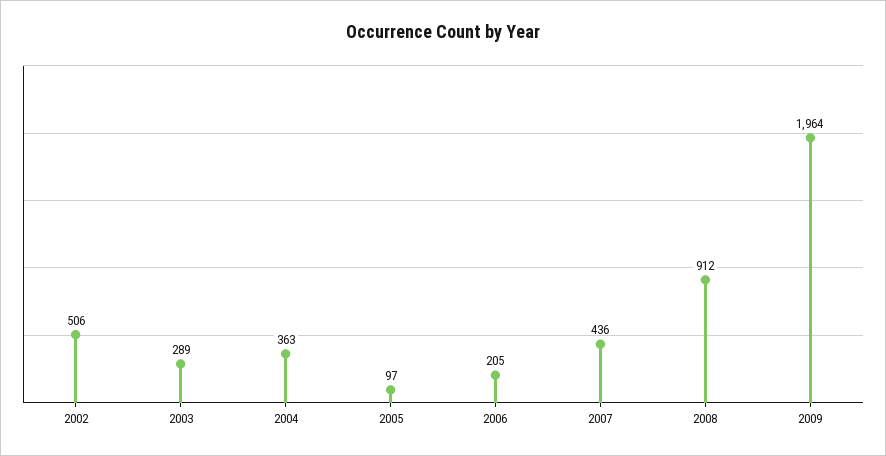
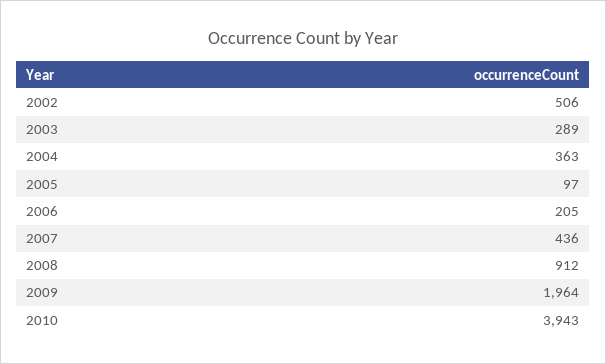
2010: none -> 3943

